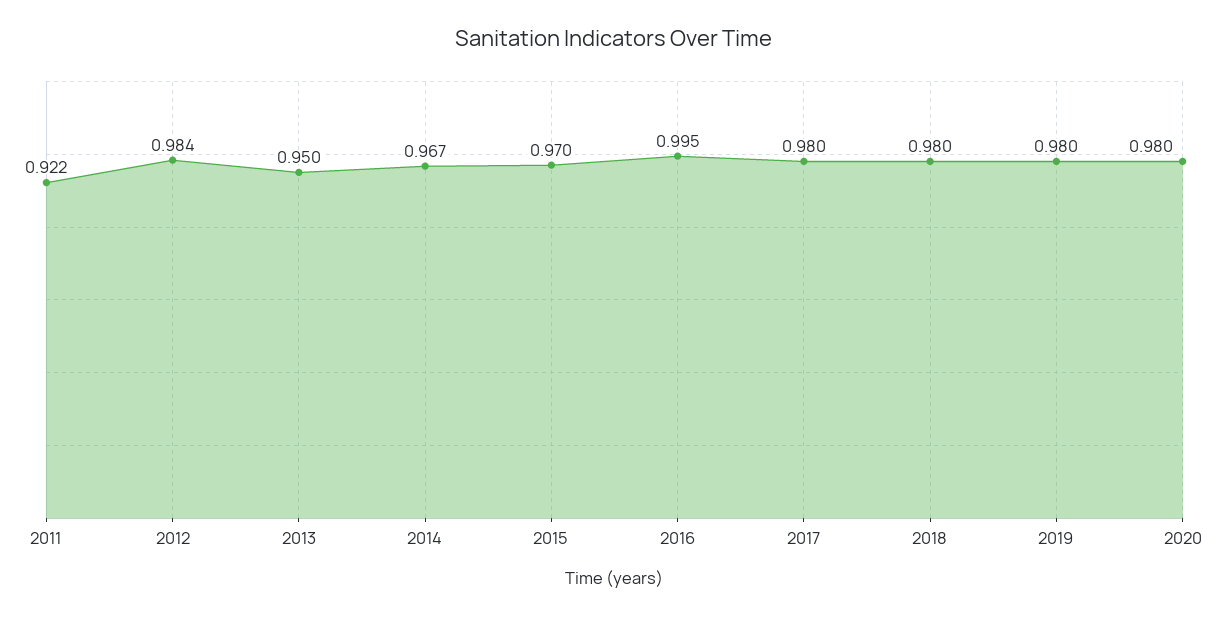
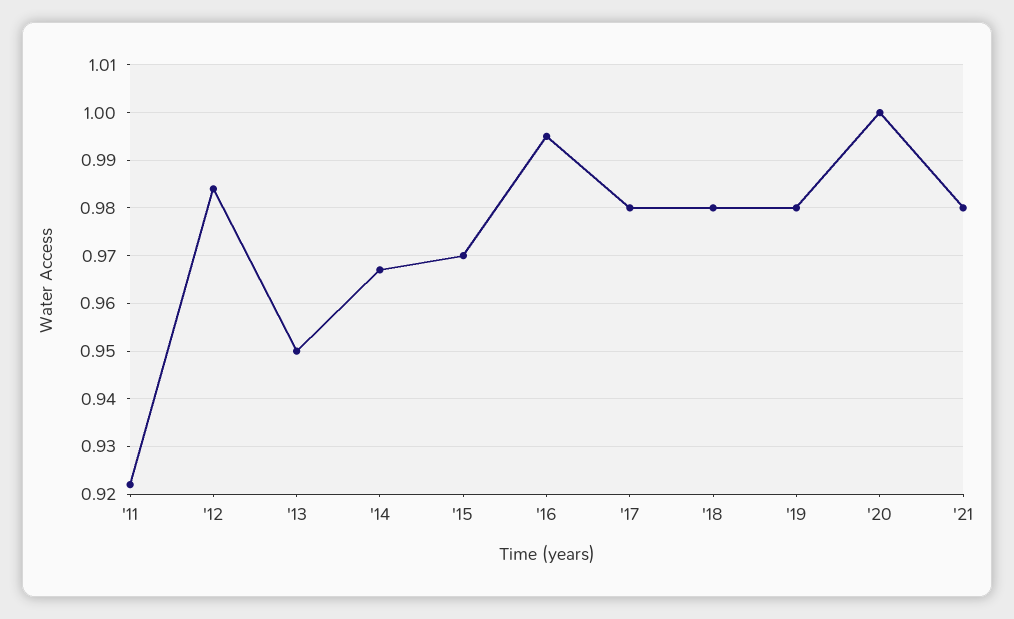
2020: 0.98 -> 1
'21: none -> 0.98

